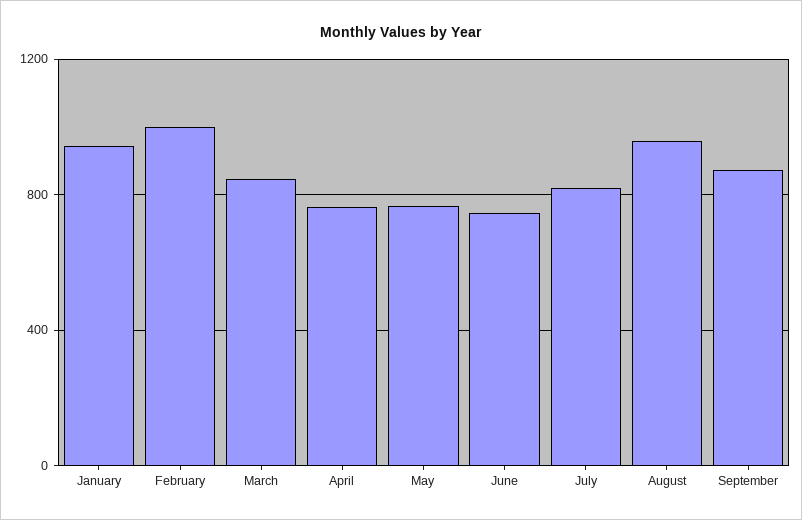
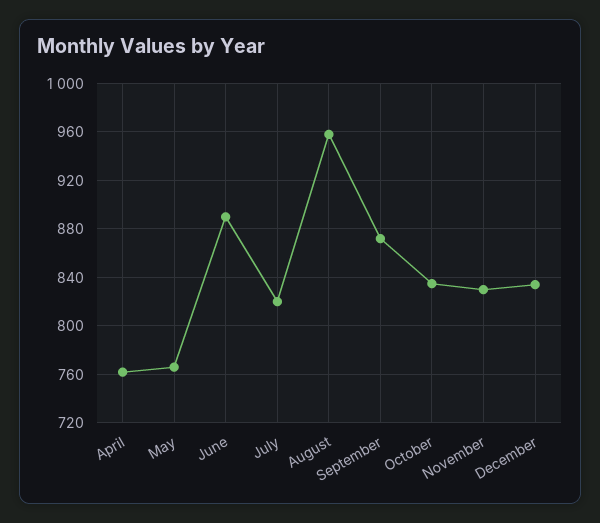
January: 950 -> none
February: 1000 -> none
March: 850 -> none
June: 750 -> 890
October: none -> 835
November: none -> 830
December: none -> 835

